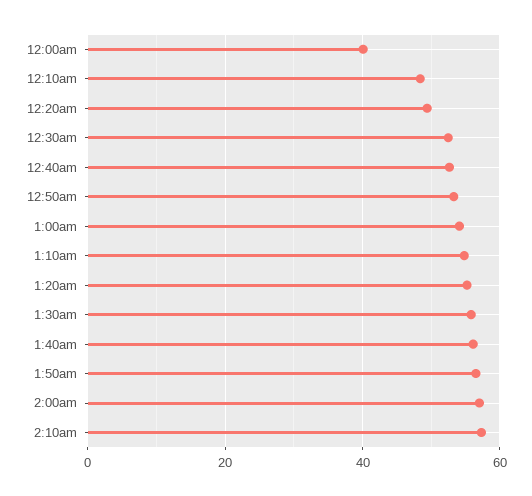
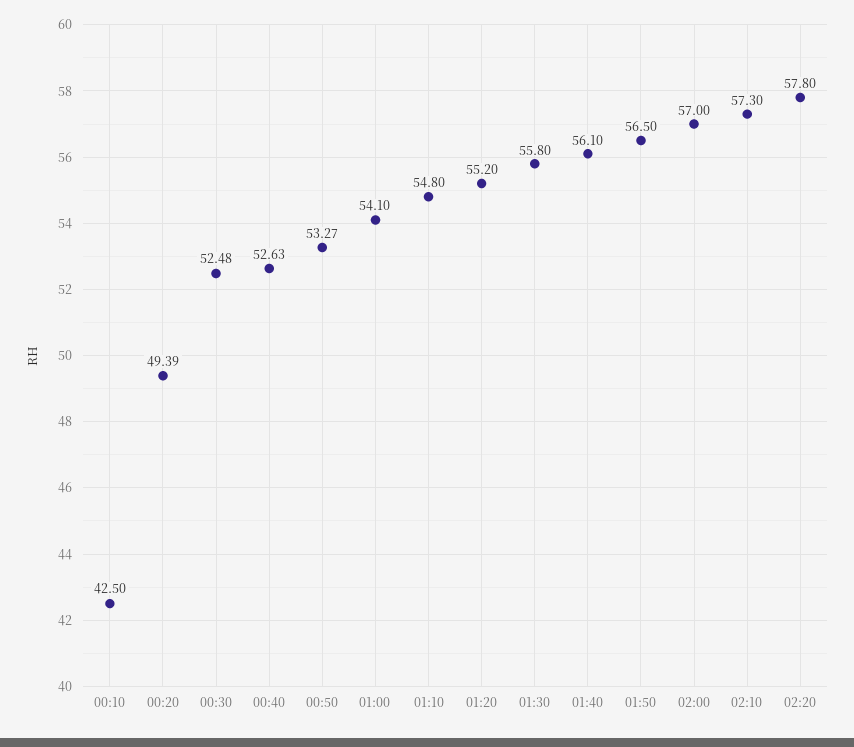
12:00am: 40 -> none
12:10am: 48 -> 42.5
02:20: none -> 57.8

